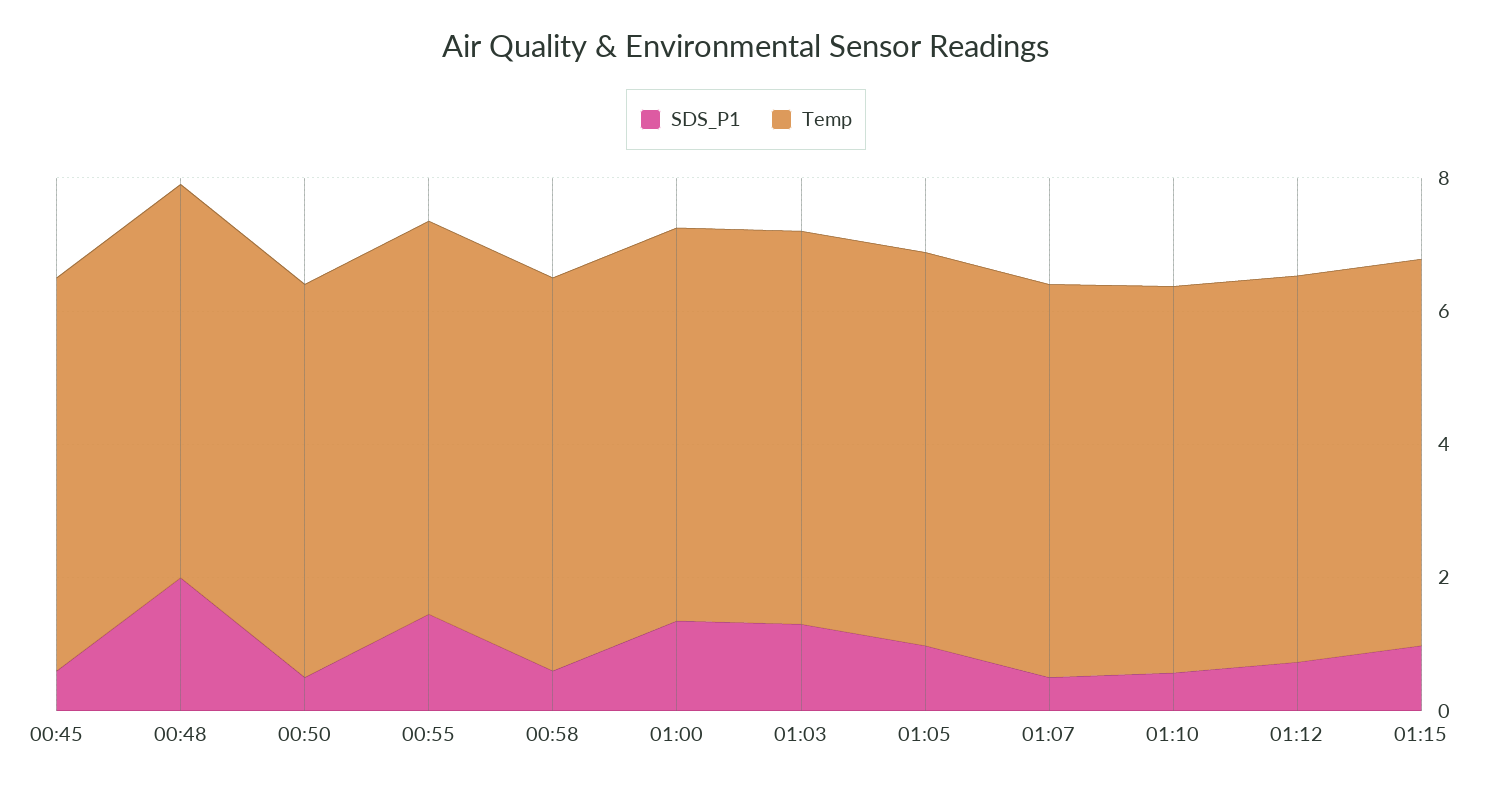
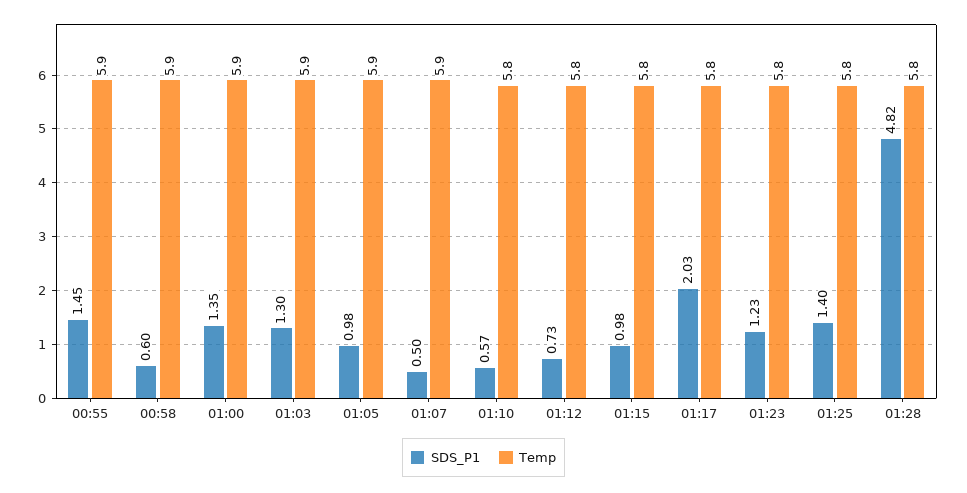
SDS_P1, 00:45: 0.5 -> none
Temp, 00:45: 6 -> none
SDS_P1, 00:48: 2 -> none
Temp, 00:48: 6 -> none
SDS_P1, 00:50: 0.5 -> none
Temp, 00:50: 6 -> none
SDS_P1, 01:17: none -> 2.03
Temp, 01:17: none -> 5.8
SDS_P1, 01:23: none -> 1.23
Temp, 01:23: none -> 5.8
SDS_P1, 01:25: none -> 1.4
Temp, 01:25: none -> 5.8
SDS_P1, 01:28: none -> 4.82
Temp, 01:28: none -> 5.8

